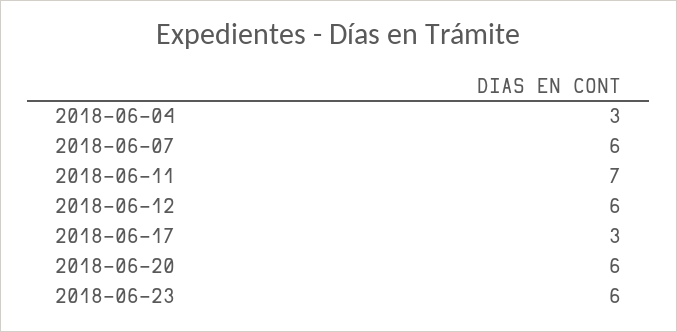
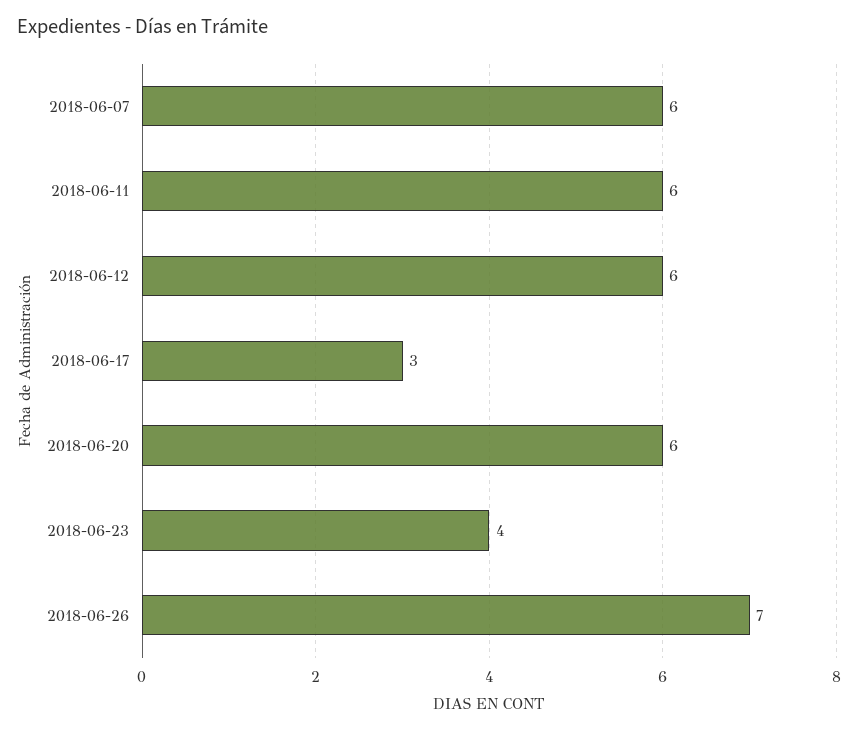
2018-06-04: 3 -> none
2018-06-11: 7 -> 6
2018-06-23: 6 -> 4
2018-06-26: none -> 7

